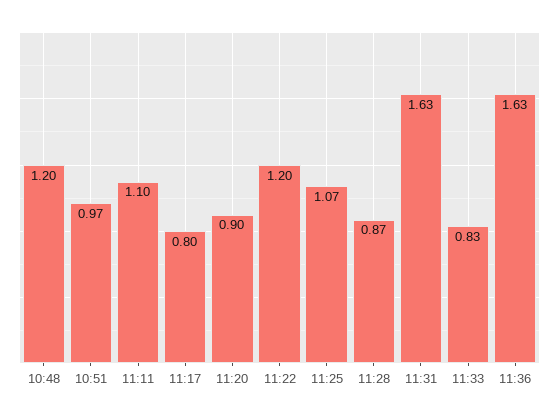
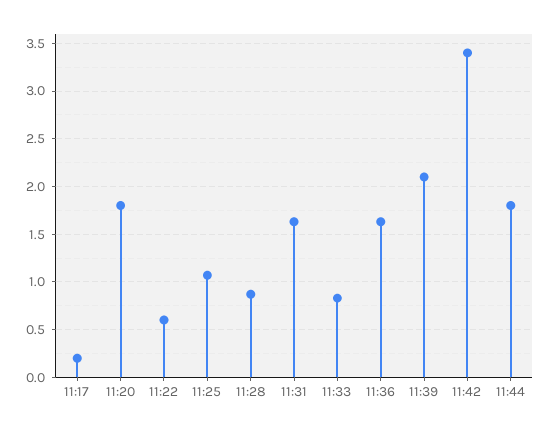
10:48: 1.2 -> none
10:51: 0.97 -> none
11:11: 1.1 -> none
11:17: 0.8 -> 0.2
11:20: 0.9 -> 1.8
11:22: 1.2 -> 0.6
11:39: none -> 2.1
11:42: none -> 3.4
11:44: none -> 1.8

